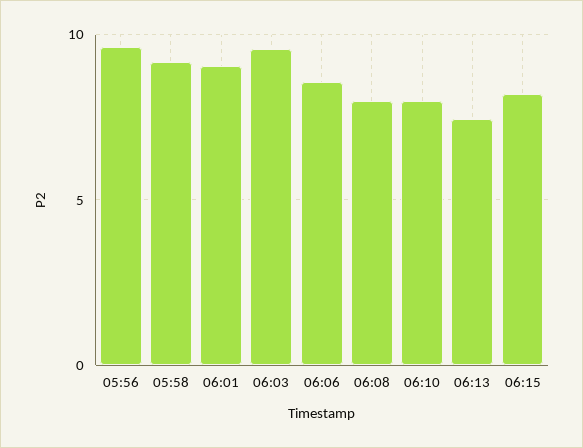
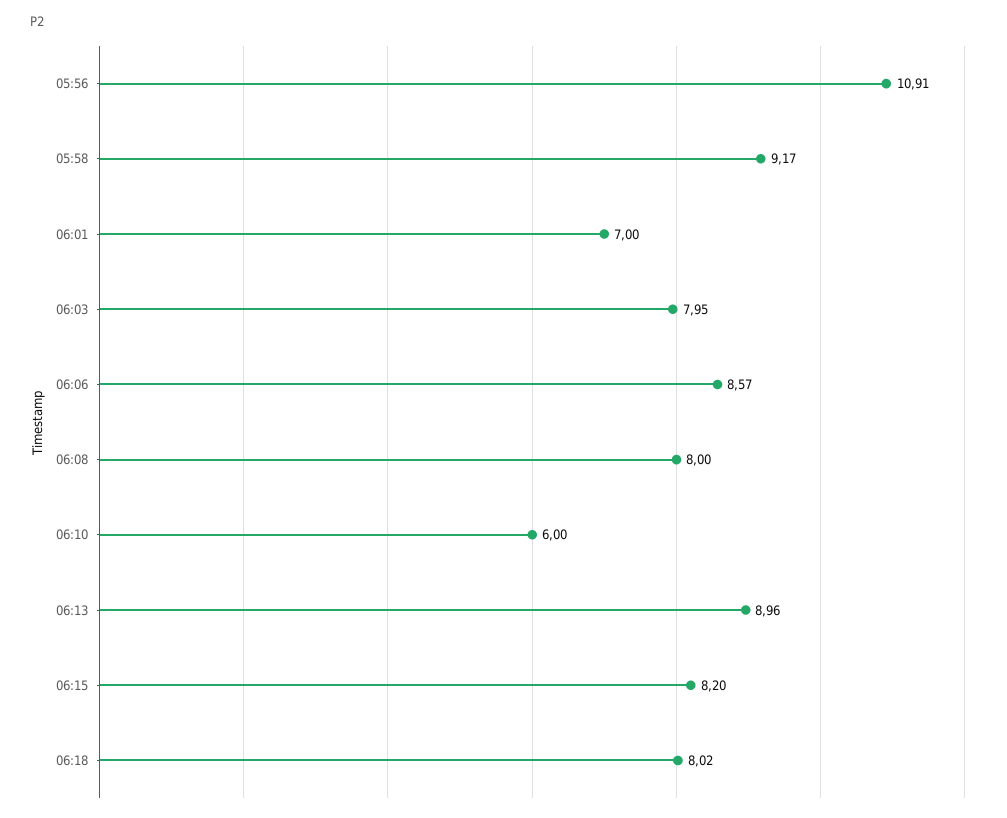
05:56: 9.5 -> 10.91
06:01: 9 -> 7
06:03: 9.5 -> 7.95
06:10: 8 -> 6
06:13: 7.5 -> 8.96
06:18: none -> 8.02

